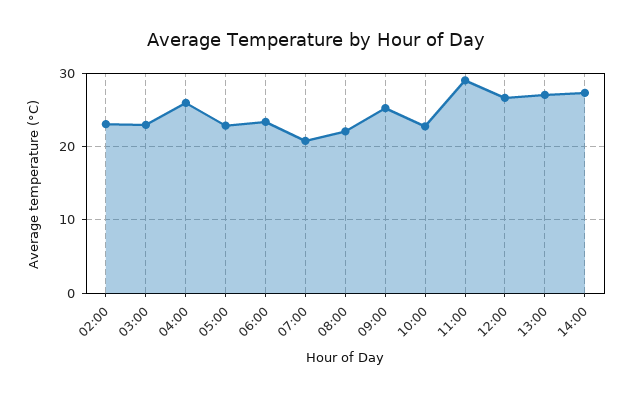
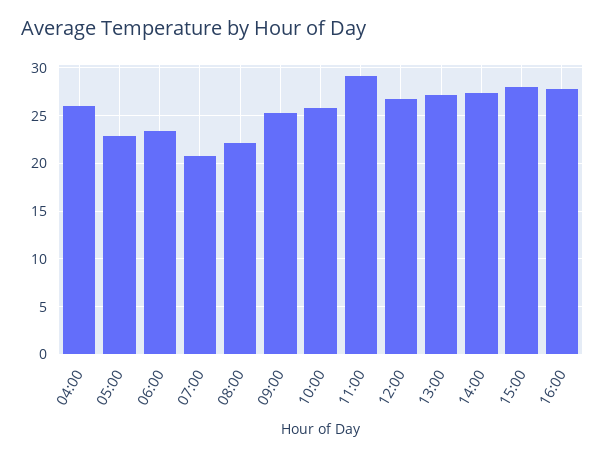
02:00: 23 -> none
03:00: 23 -> none
10:00: 23 -> 26
15:00: none -> 28
16:00: none -> 28

